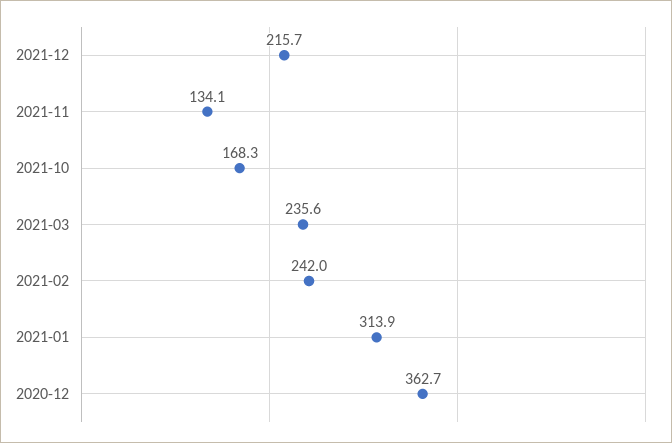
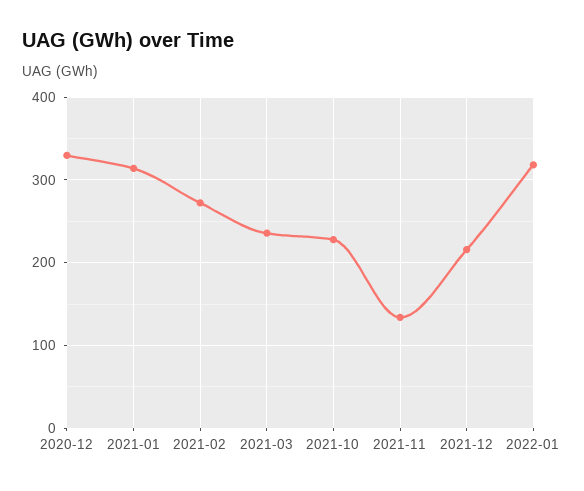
2021-10: 168.3 -> 230
2021-02: 242 -> 270
2020-12: 362.7 -> 330
2022-01: none -> 320

